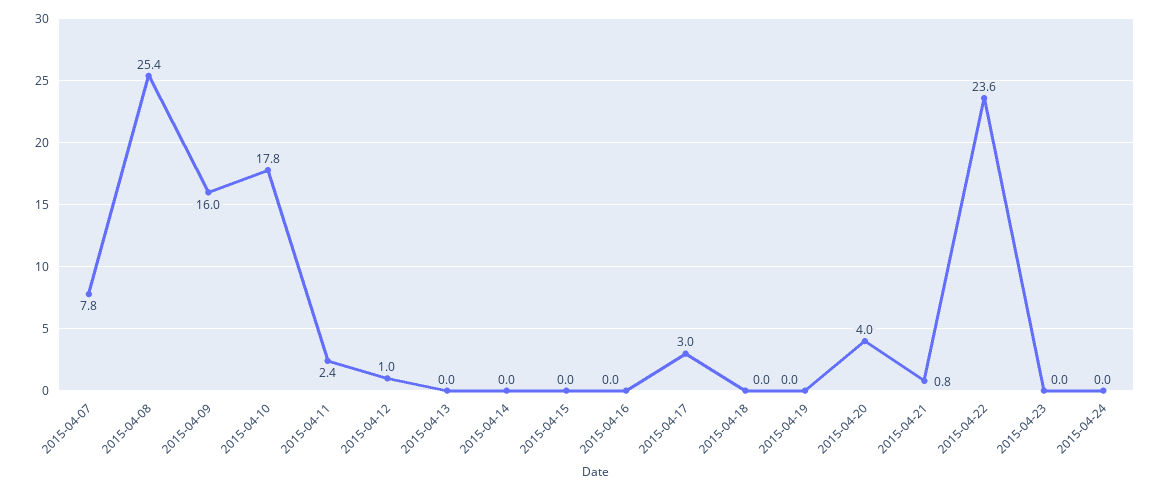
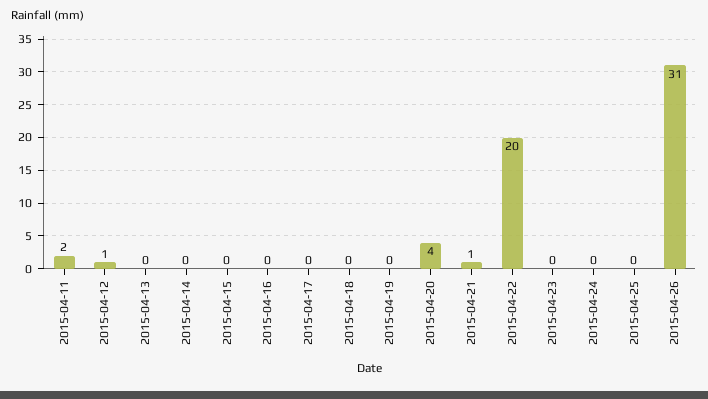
2015-04-07: 7.8 -> none
2015-04-08: 25.4 -> none
2015-04-09: 16 -> none
2015-04-10: 17.8 -> none
2015-04-17: 3 -> 0
2015-04-22: 23.6 -> 20
2015-04-25: none -> 0
2015-04-26: none -> 31

